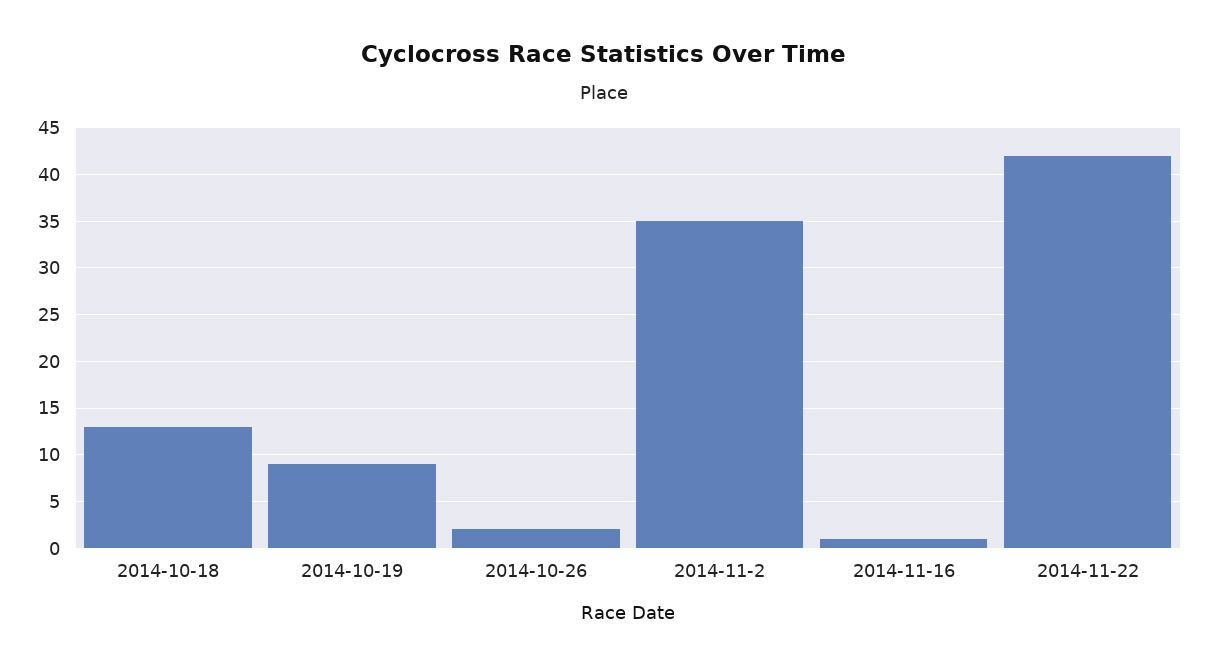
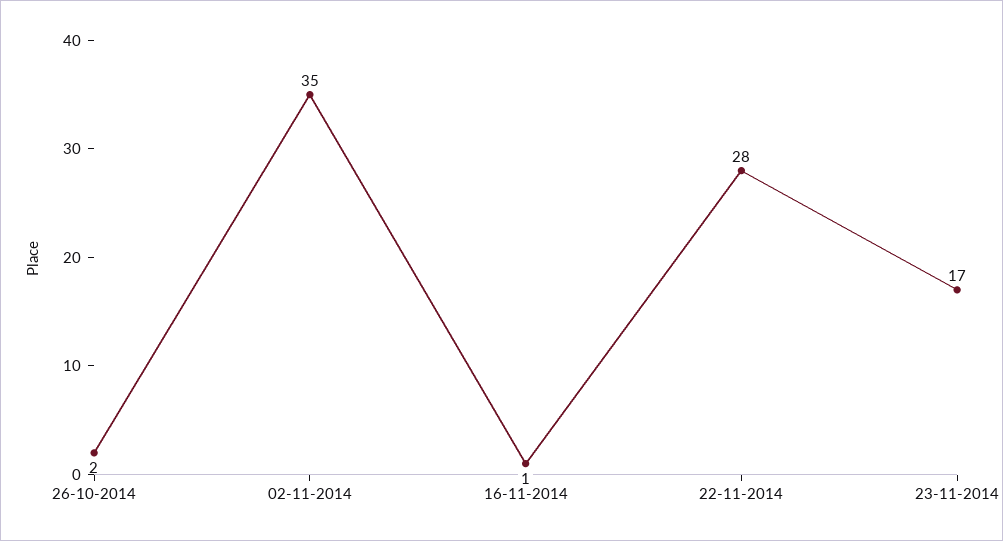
2014-10-18: 13 -> none
2014-10-19: 9 -> none
2014-11-22: 42 -> 28
23-11-2014: none -> 17

